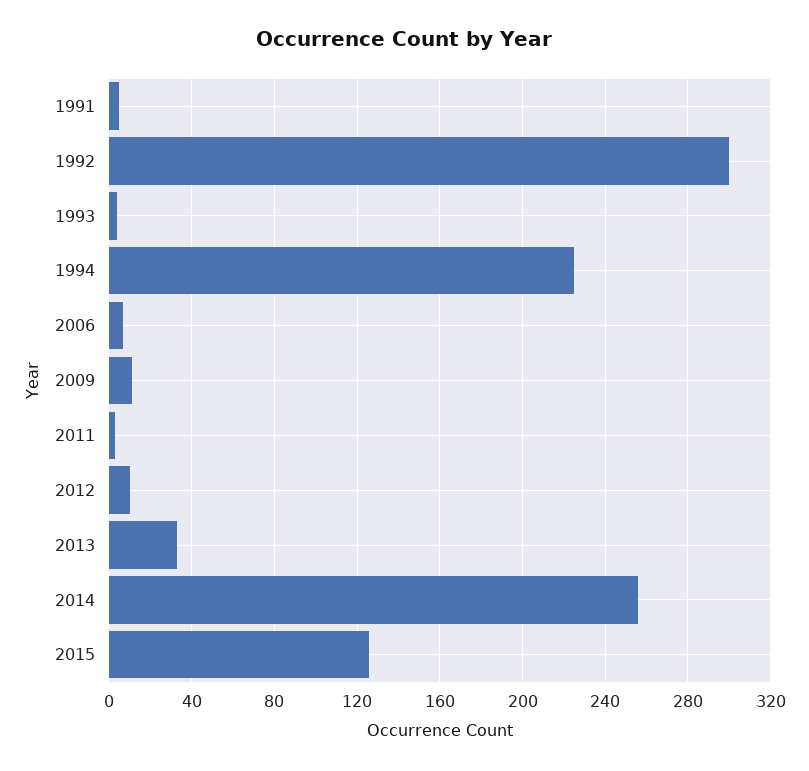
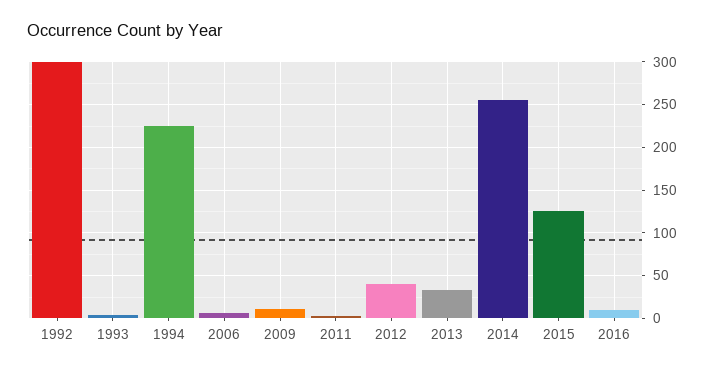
1991: 5 -> none
2012: 10 -> 40
2016: none -> 10

